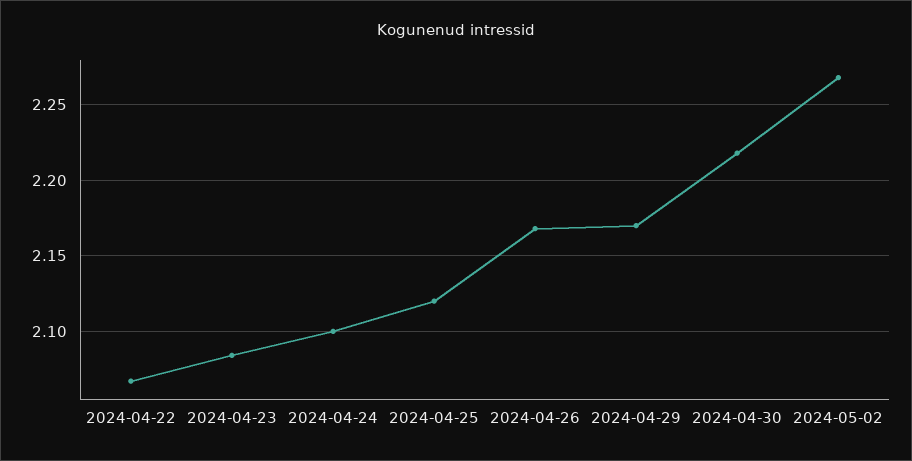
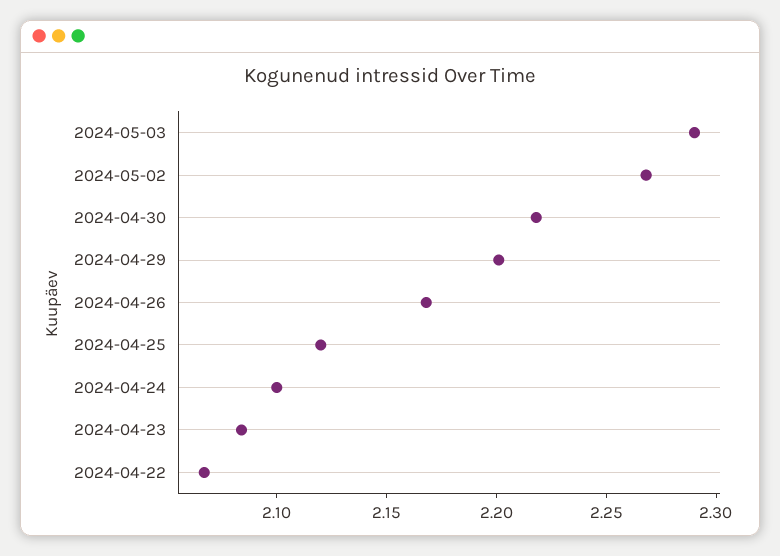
2024-04-29: 2.17 -> 2.2
2024-05-03: none -> 2.29

